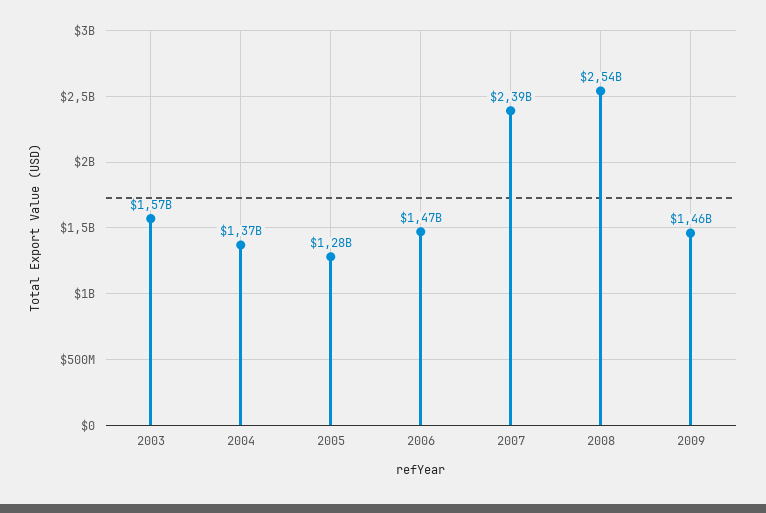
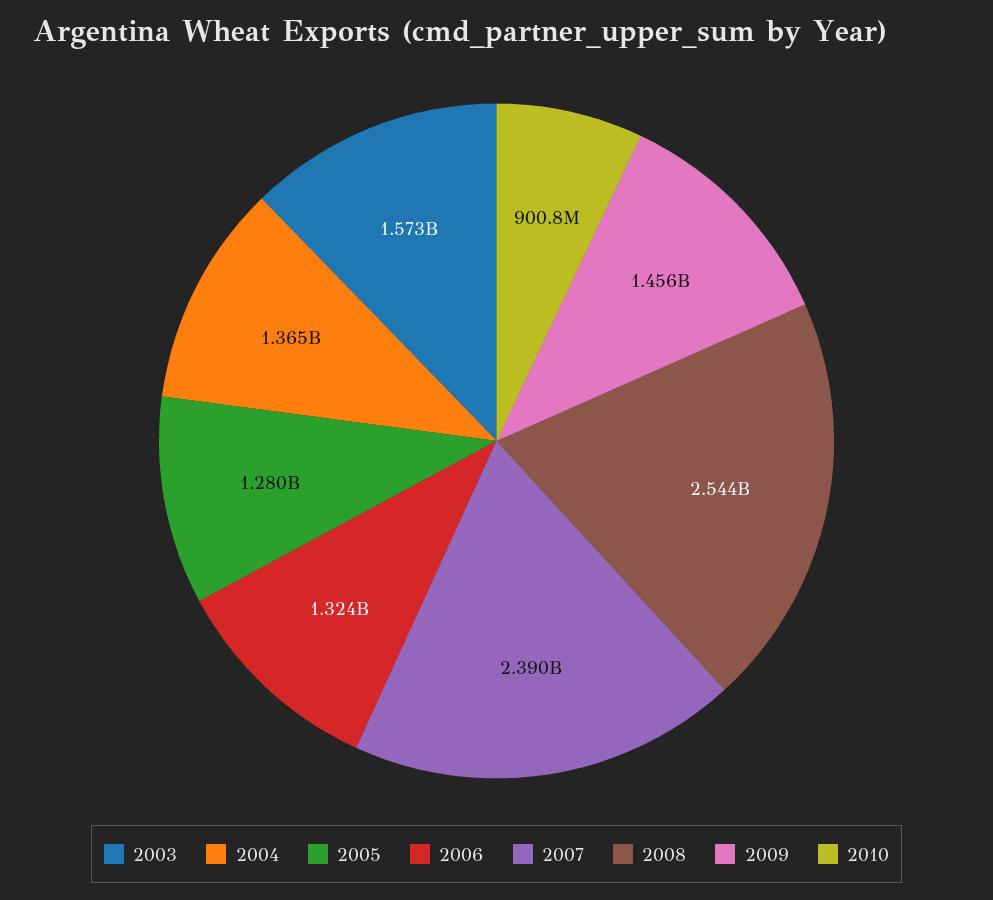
2006: 1470000000 -> 1324000000
2010: none -> 900800000

